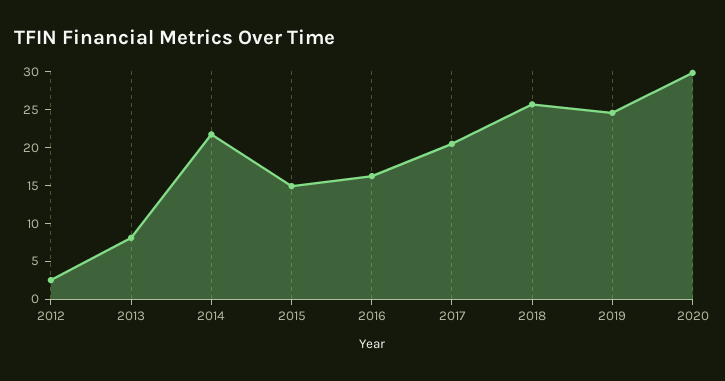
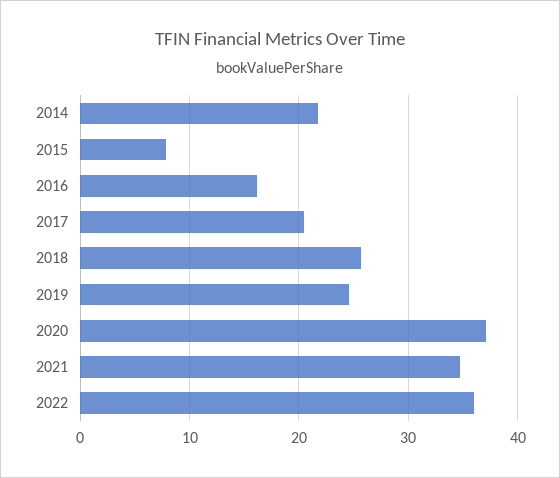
2012: 2.5 -> none
2013: 7.5 -> none
2015: 15 -> 8
2020: 30 -> 37
2021: none -> 35
2022: none -> 36

